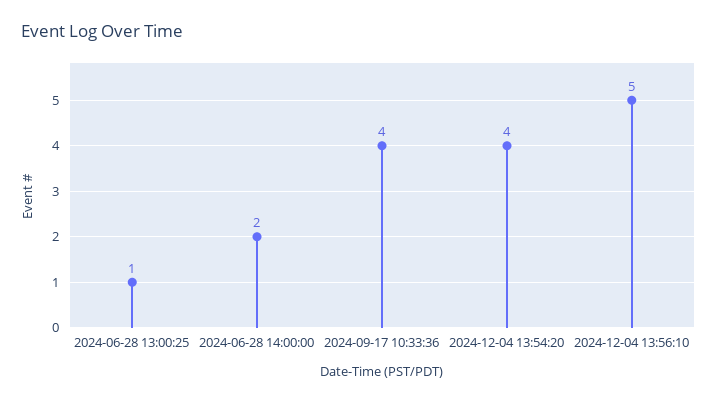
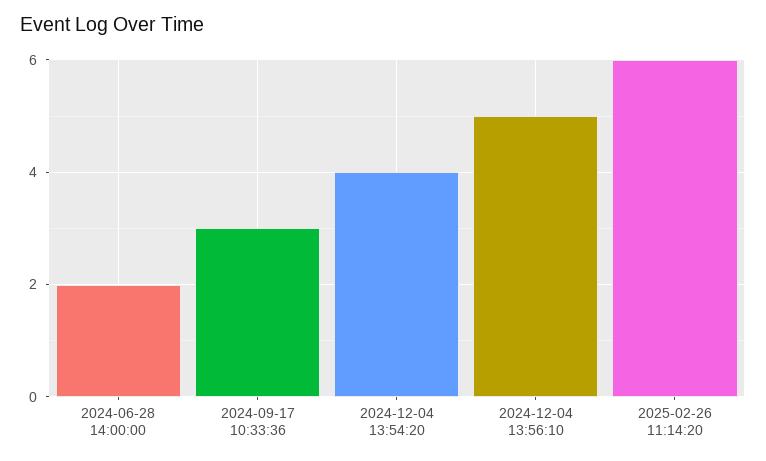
2024-06-28 13:00:25: 1 -> none
2024-09-17 10:33:36: 4 -> 3
2025-02-26 11:14:20: none -> 6

